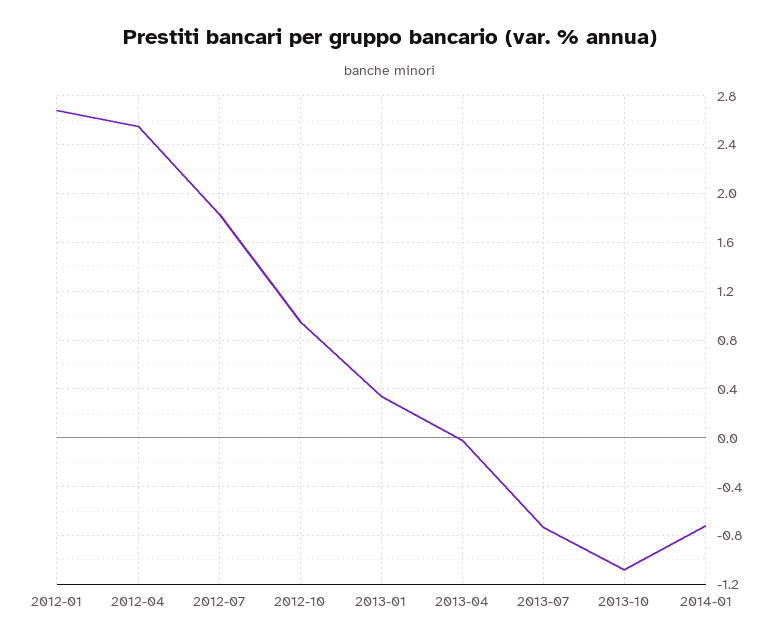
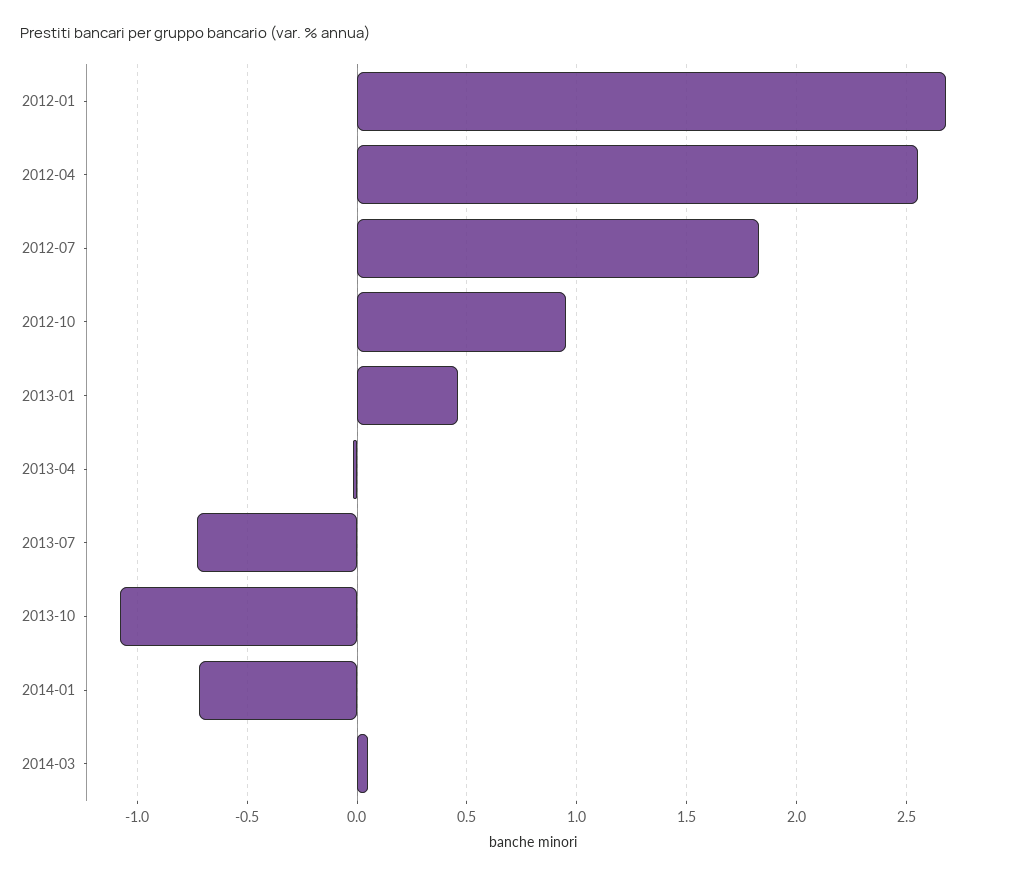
2013-01: 0.35 -> 0.45
2014-03: none -> 0.05

